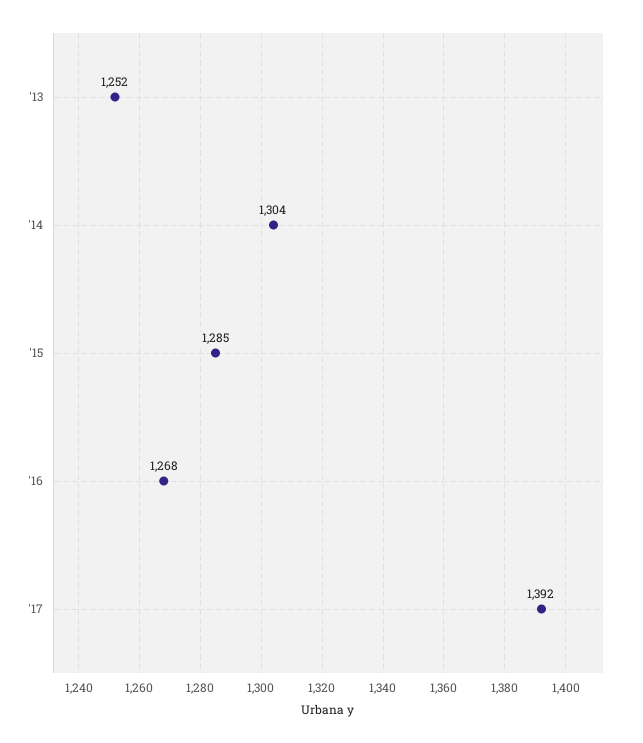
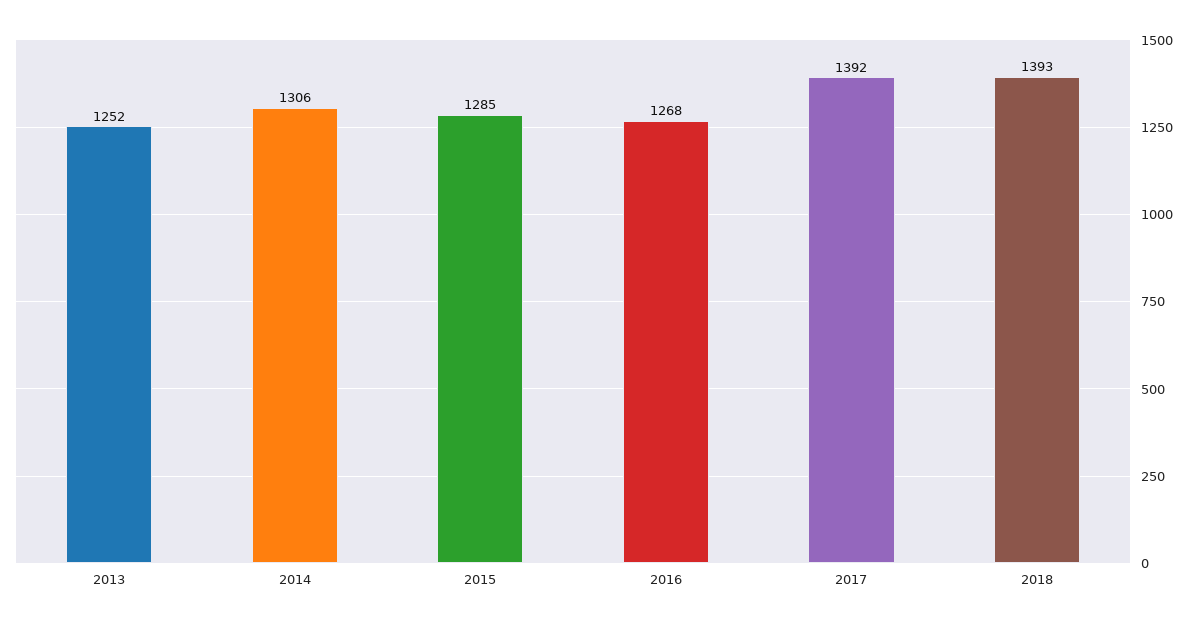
'14: 1304 -> 1306
2018: none -> 1393

